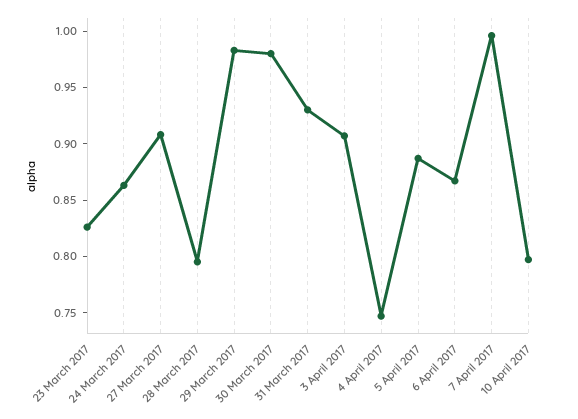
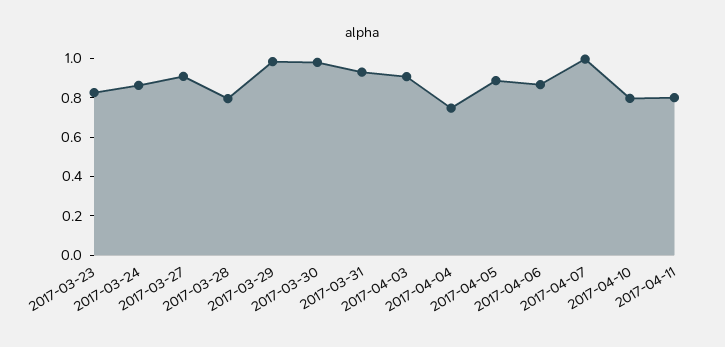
2017-04-11: none -> 0.8

